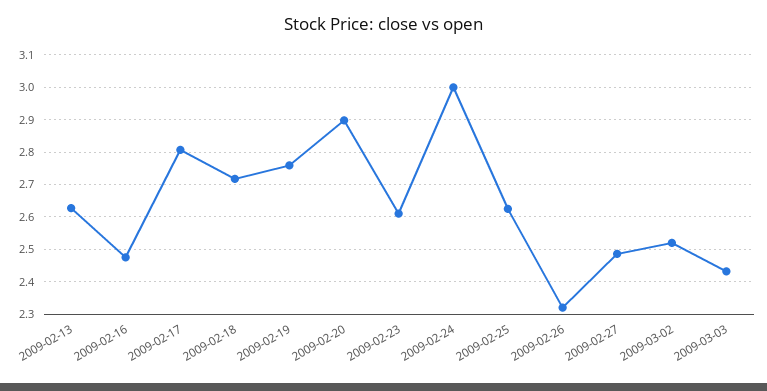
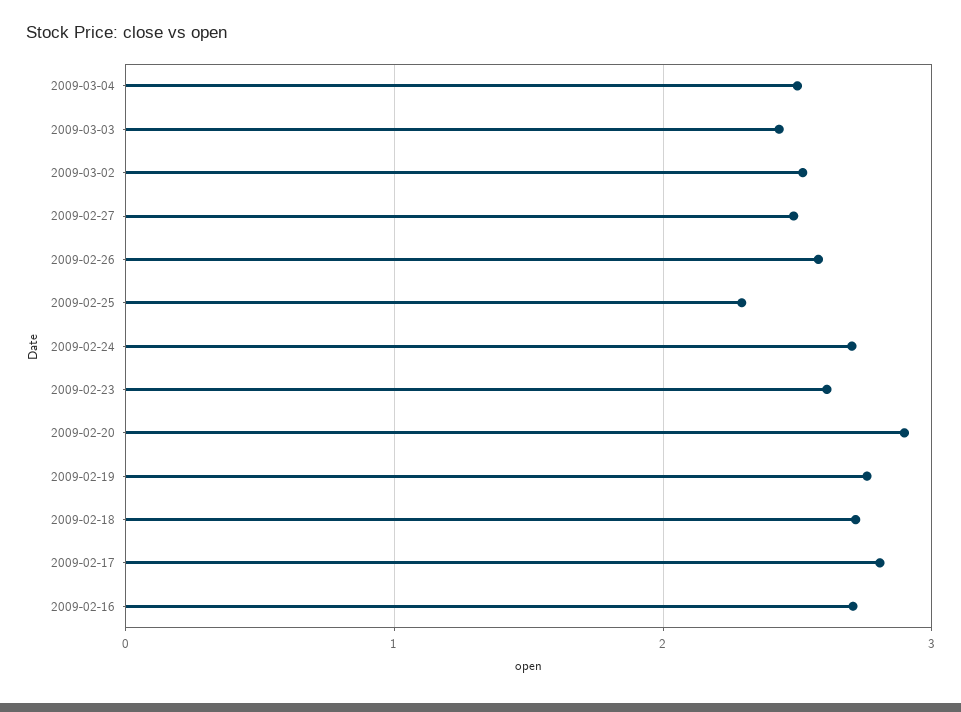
2009-02-13: 2.62 -> none
2009-02-16: 2.48 -> 2.7
2009-02-24: 3 -> 2.7
2009-02-25: 2.62 -> 2.3
2009-02-26: 2.32 -> 2.6
2009-03-04: none -> 2.5

